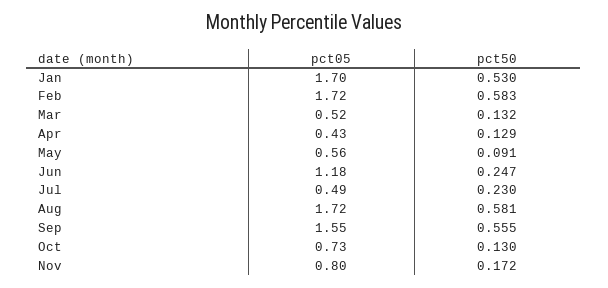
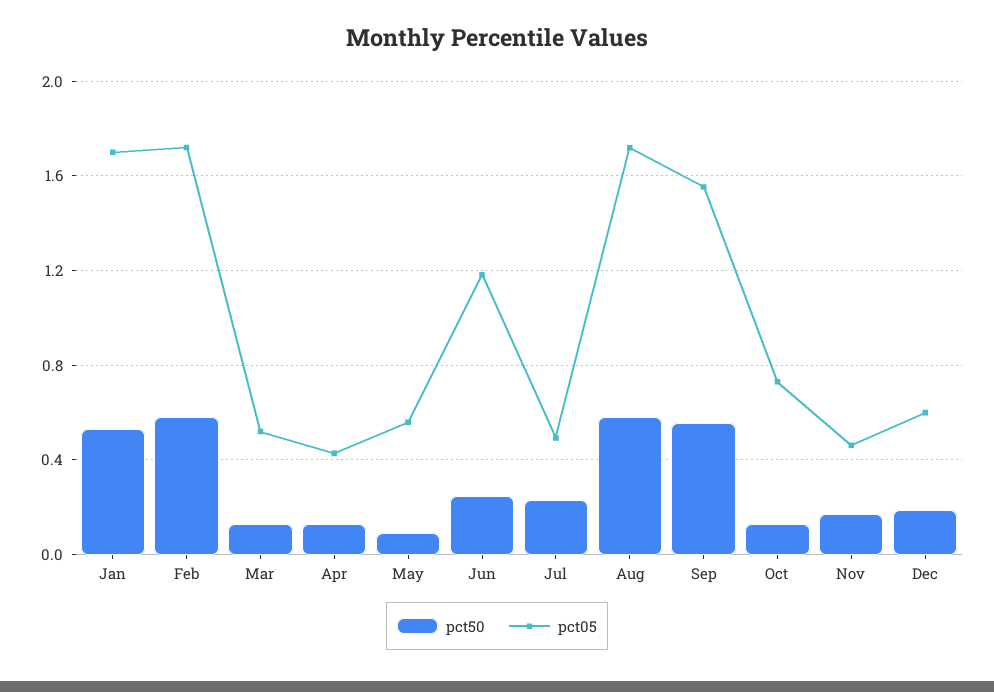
pct05, Nov: 0.8 -> 0.45
pct50, Dec: none -> 0.2
pct05, Dec: none -> 0.6

